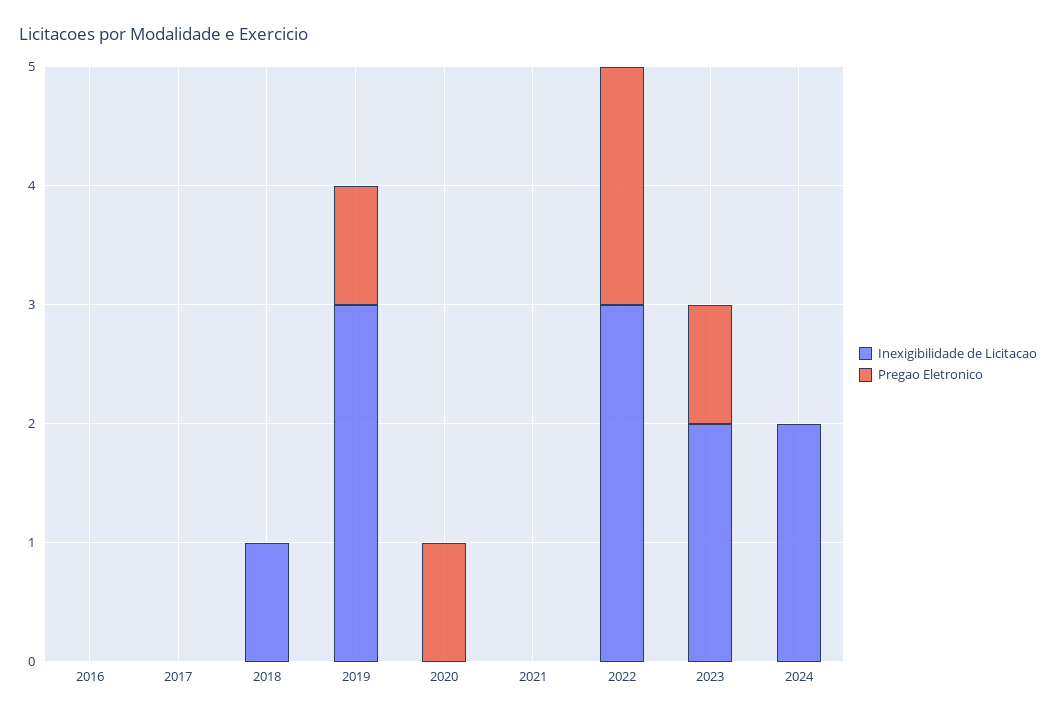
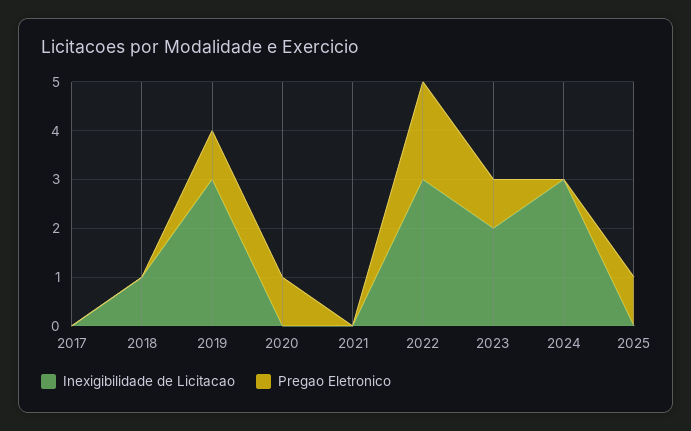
Inexigibilidade de Licitacao, 2016: 0 -> none
Pregao Eletronico, 2016: 0 -> none
Inexigibilidade de Licitacao, 2024: 2 -> 3
Inexigibilidade de Licitacao, 2025: none -> 0
Pregao Eletronico, 2025: none -> 1

